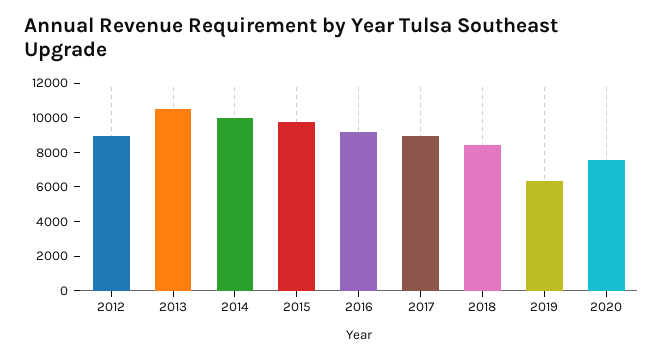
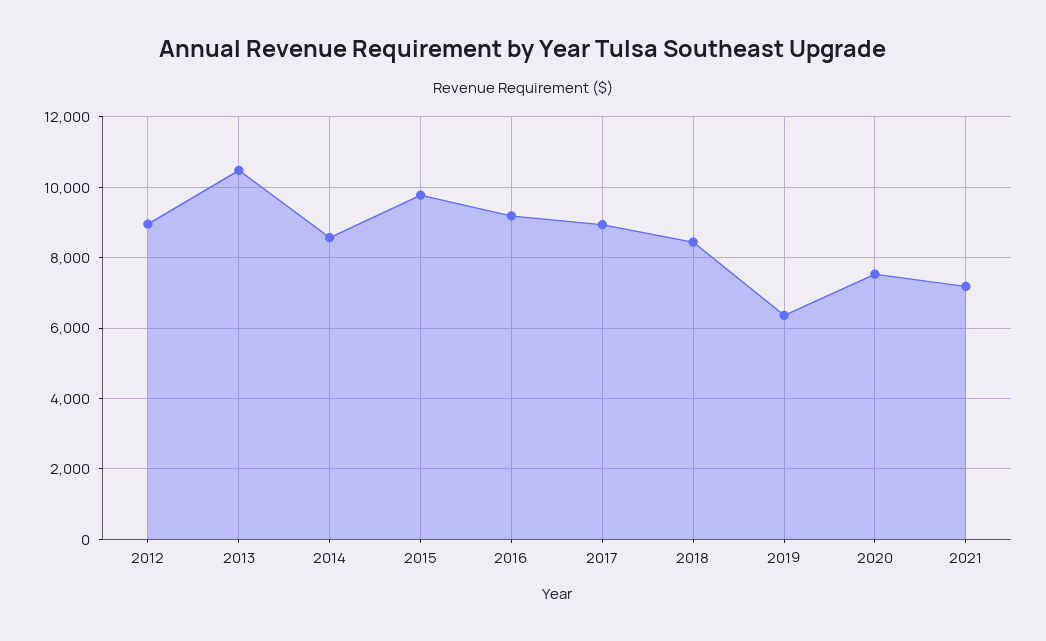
2014: 10000 -> 8600
2021: none -> 7200

